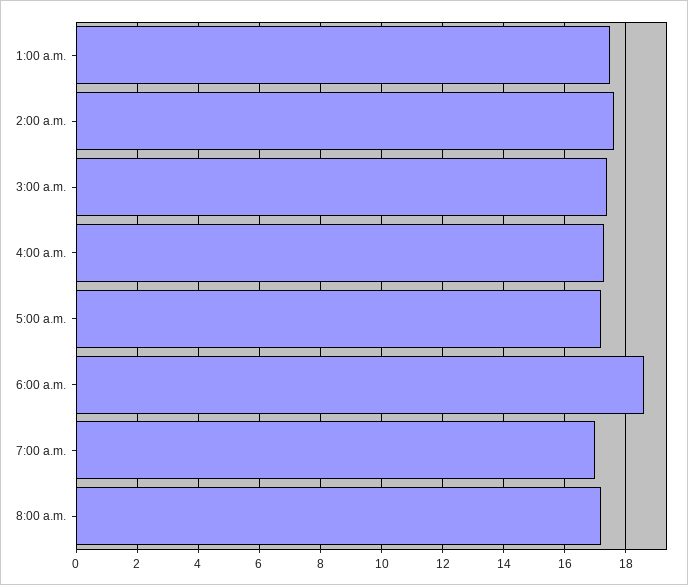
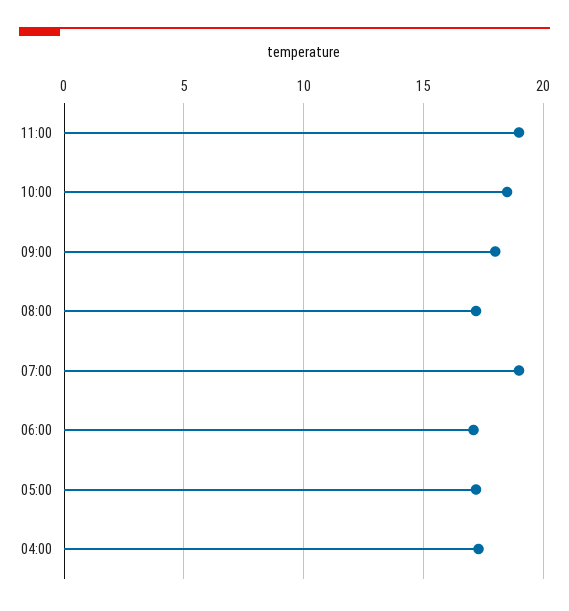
1:00 a.m.: 17.5 -> none
2:00 a.m.: 17.5 -> none
3:00 a.m.: 17.5 -> none
6:00 a.m.: 18.5 -> 17
7:00 a.m.: 17 -> 19
11:00: none -> 19
10:00: none -> 18.5
09:00: none -> 18

